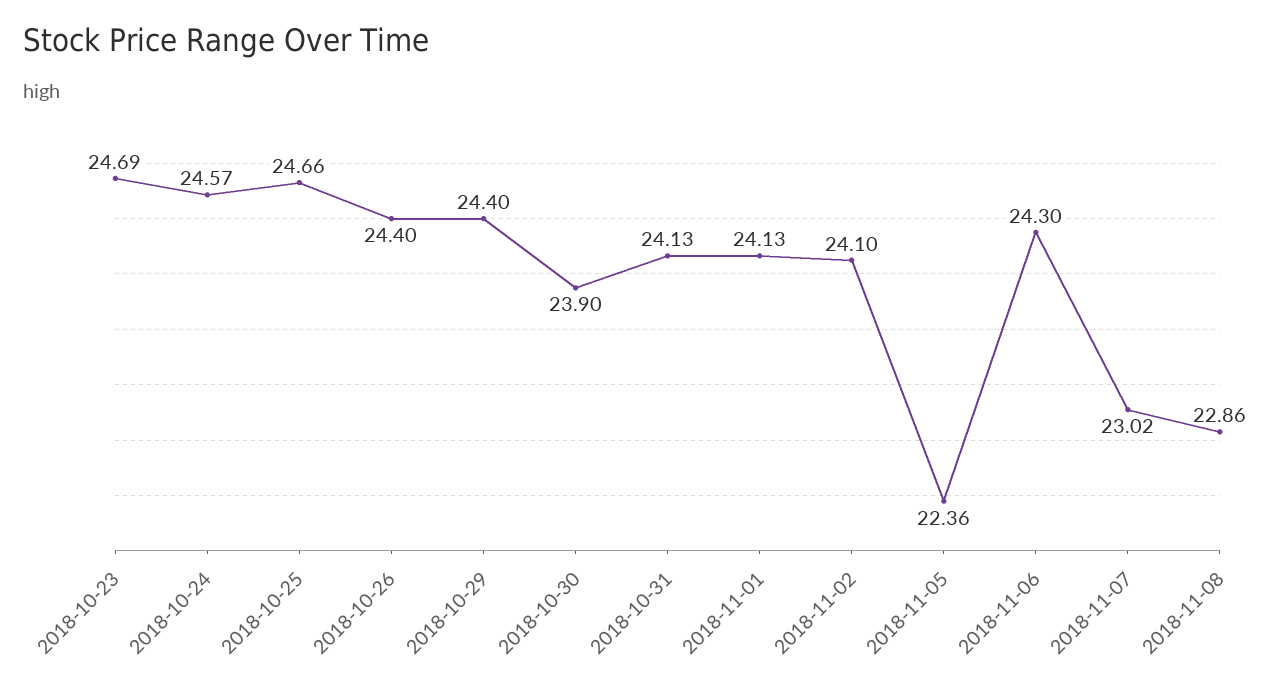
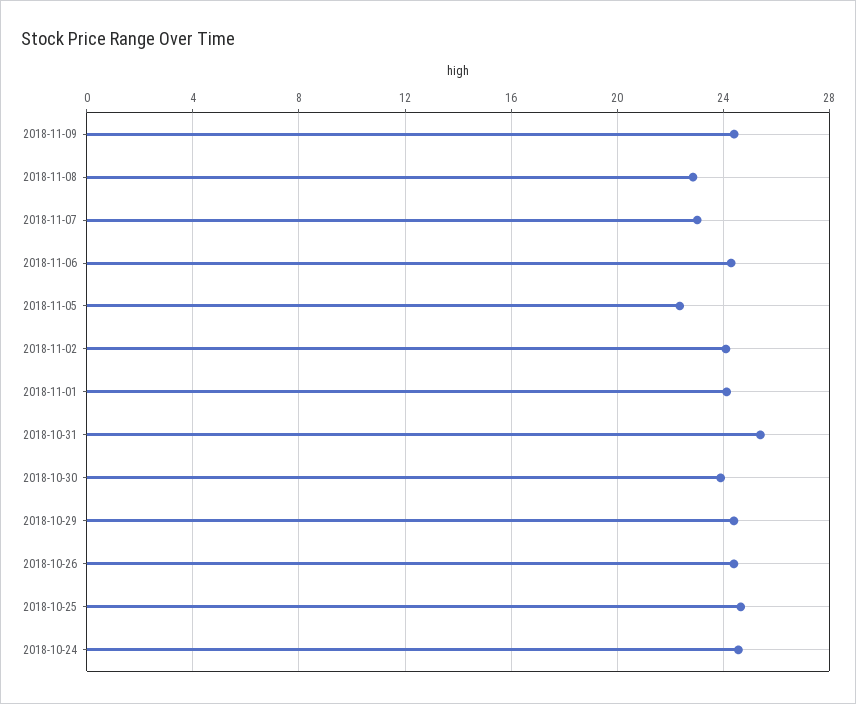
2018-10-23: 24.69 -> none
2018-10-31: 24.13 -> 25.5
2018-11-09: none -> 24.5

